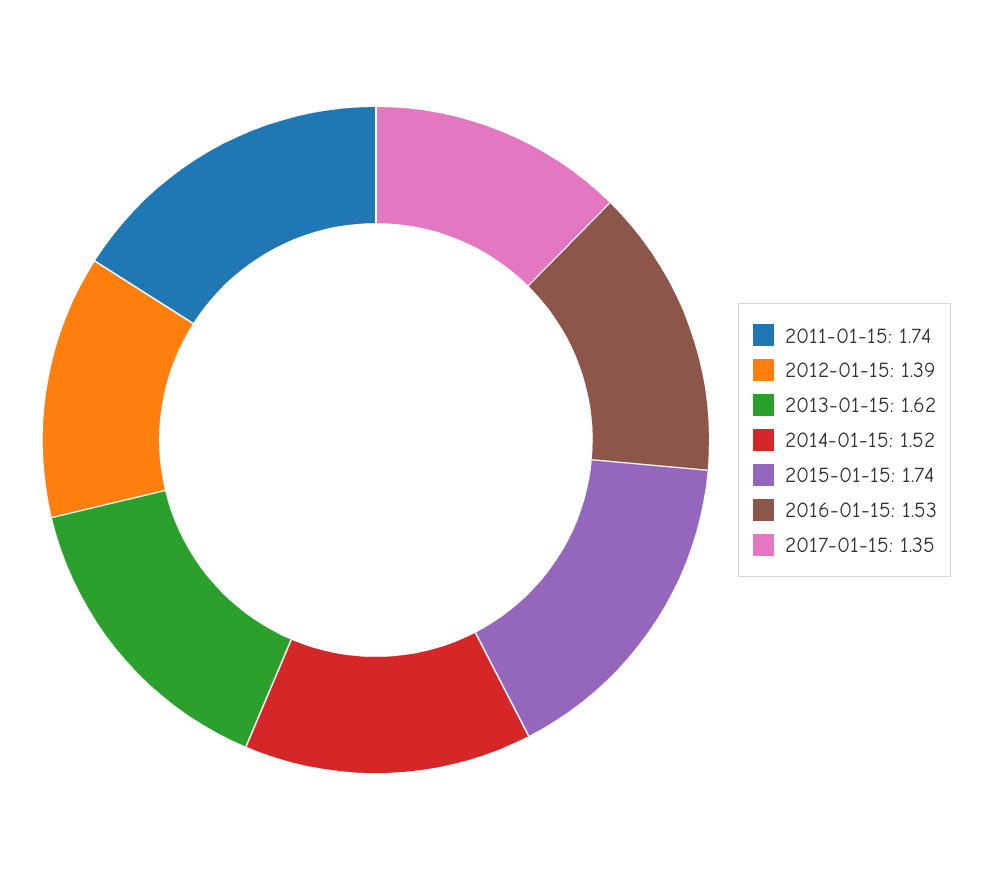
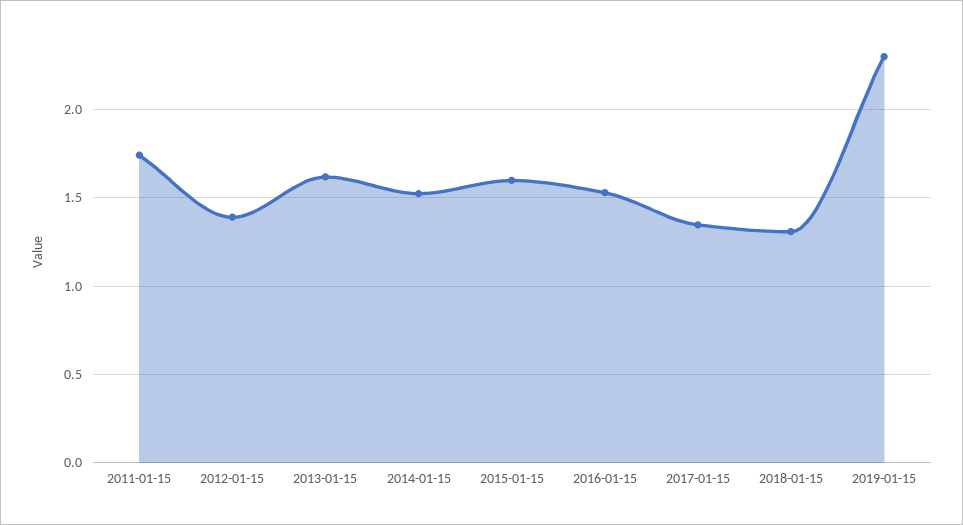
2015-01-15: 1.74 -> 1.6
2018-01-15: none -> 1.3
2019-01-15: none -> 2.3

